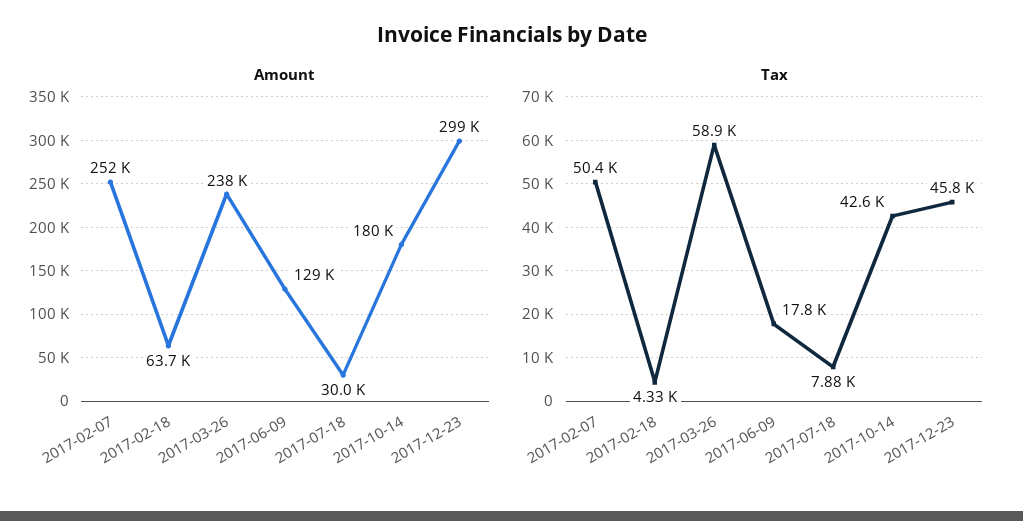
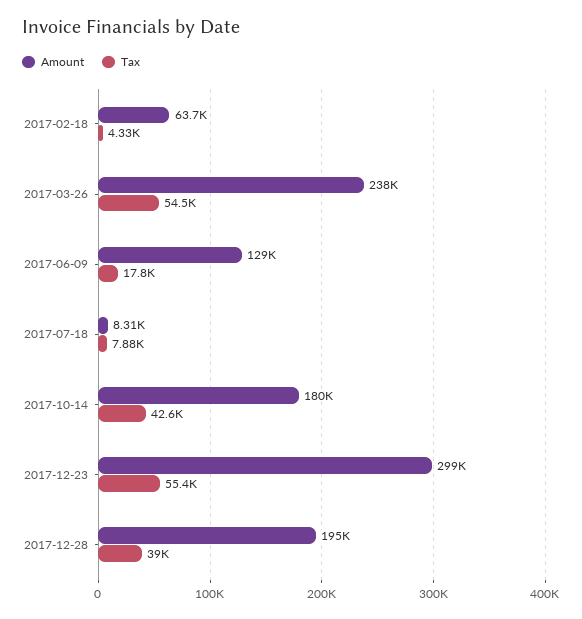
Amount, 2017-02-07: 252000 -> none
Amount, 2017-07-18: 30000 -> 8310
Tax, 2017-02-07: 50400 -> none
Tax, 2017-03-26: 58900 -> 54500
Tax, 2017-12-23: 45800 -> 55400
Amount, 2017-12-28: none -> 195000
Tax, 2017-12-28: none -> 39000

